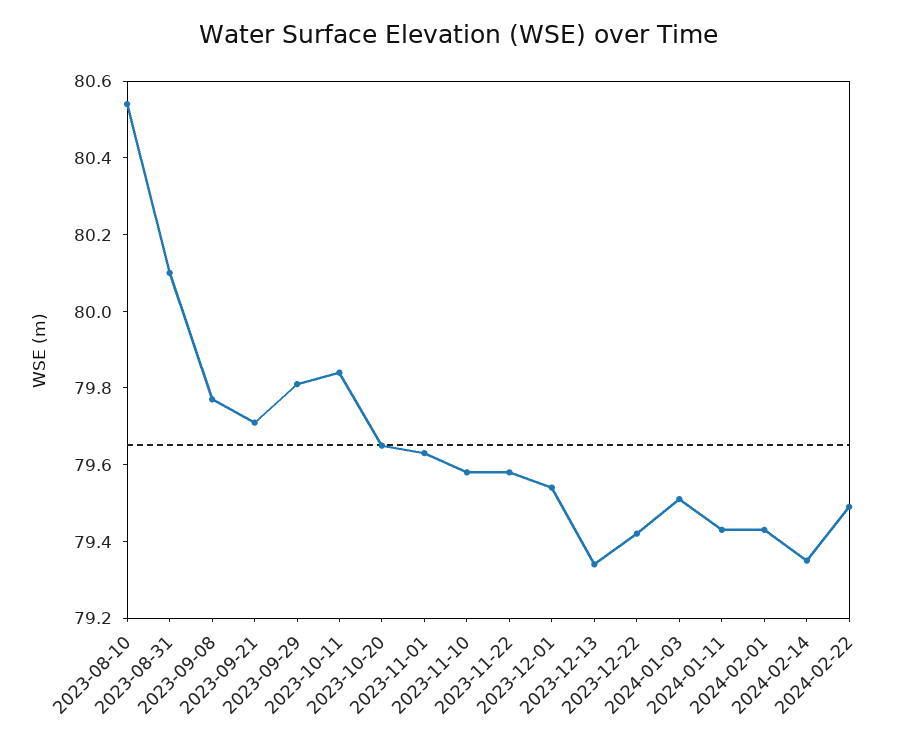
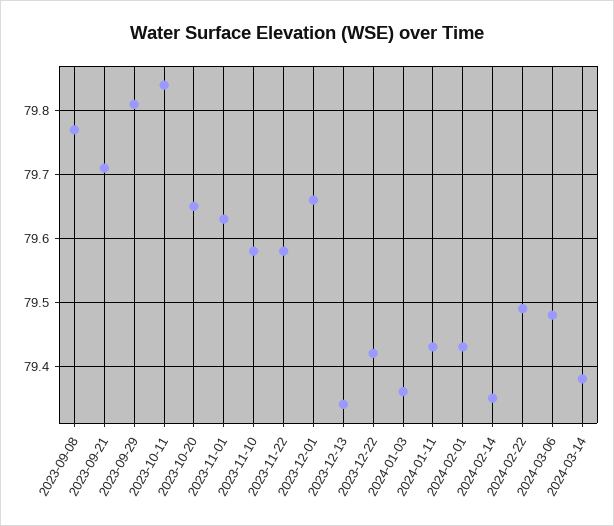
2023-08-10: 80.55 -> none
2023-08-31: 80.1 -> none
2023-12-01: 79.55 -> 79.66
2024-01-03: 79.5 -> 79.36
2024-03-06: none -> 79.48
2024-03-14: none -> 79.38

